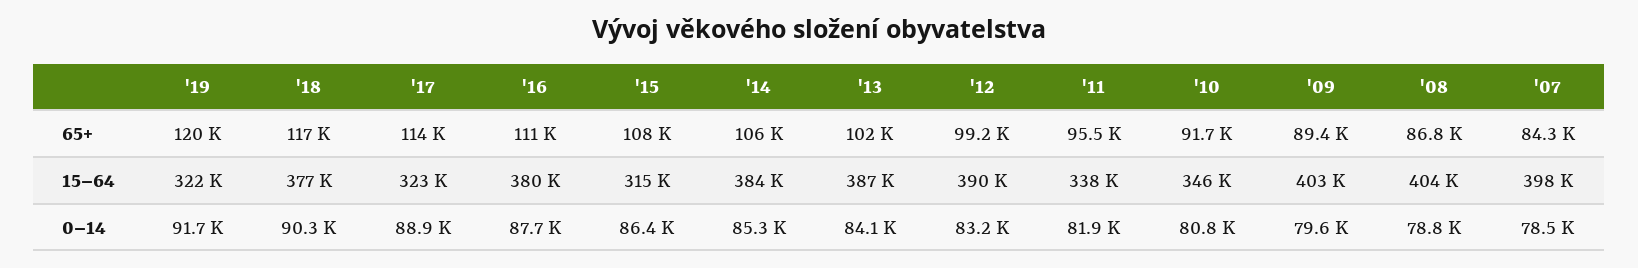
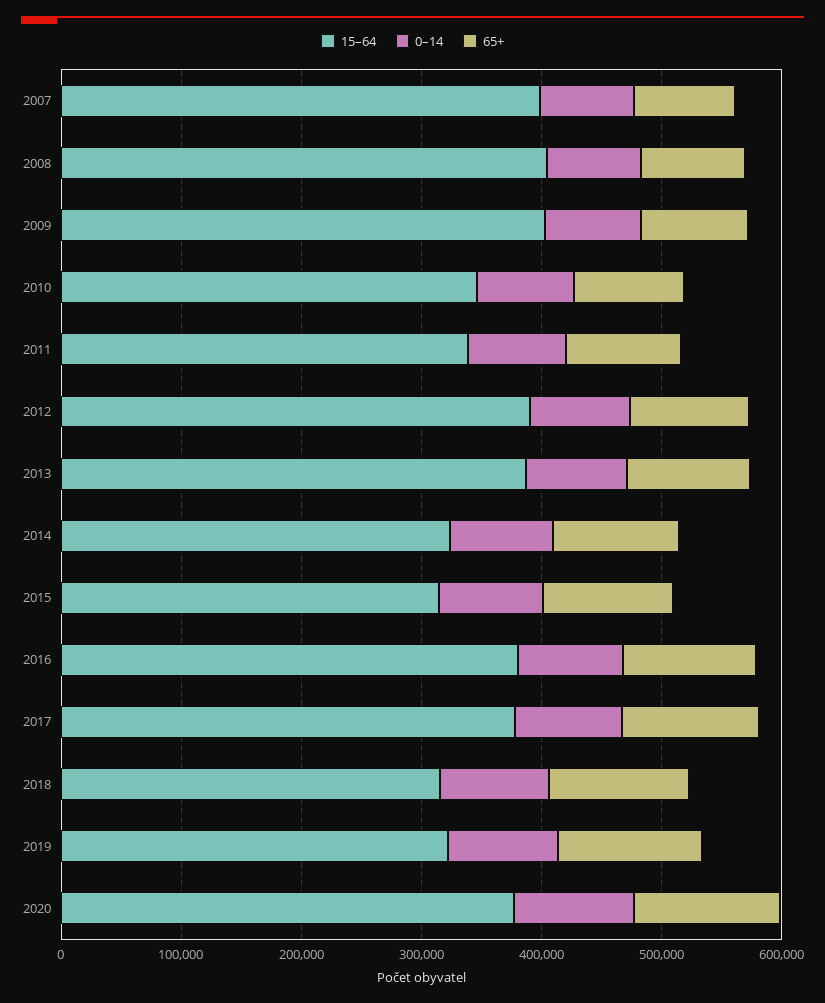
15–64, '18: 377000 -> 320000
15–64, '17: 323000 -> 380000
15–64, '14: 384000 -> 320000
15–64, 2020: none -> 380000
0–14, 2020: none -> 100000
65+, 2020: none -> 120000

